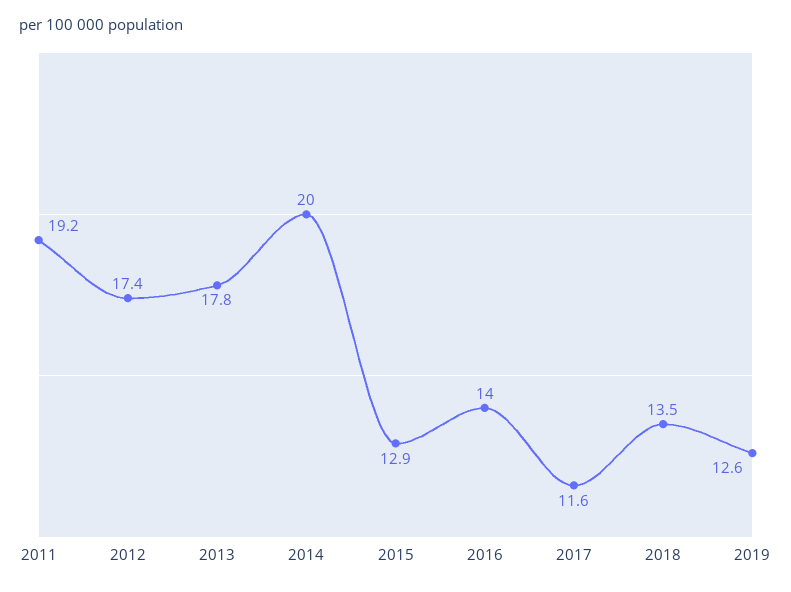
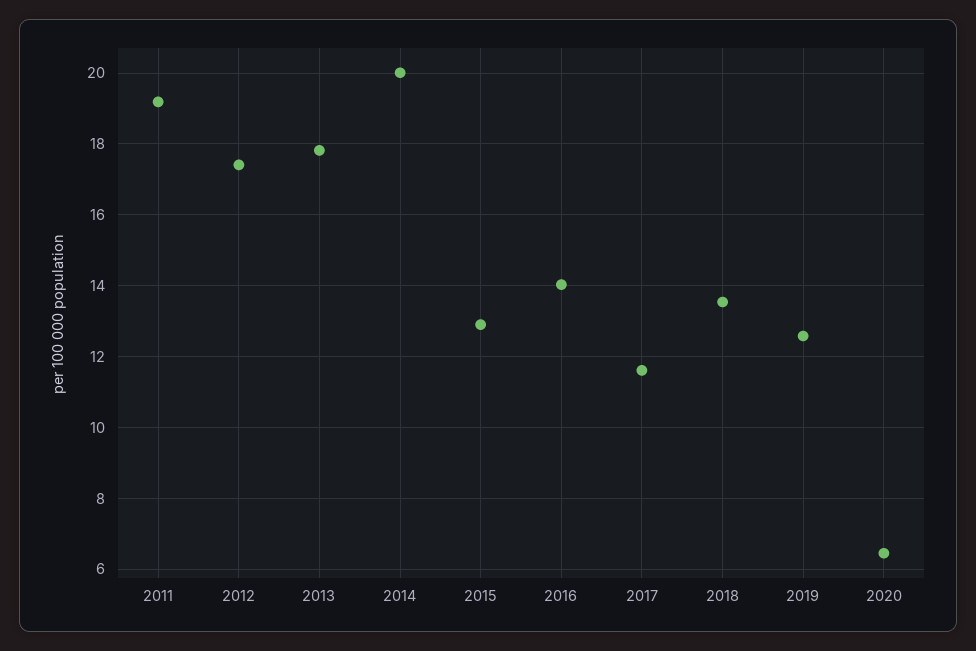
2020: none -> 6.4

